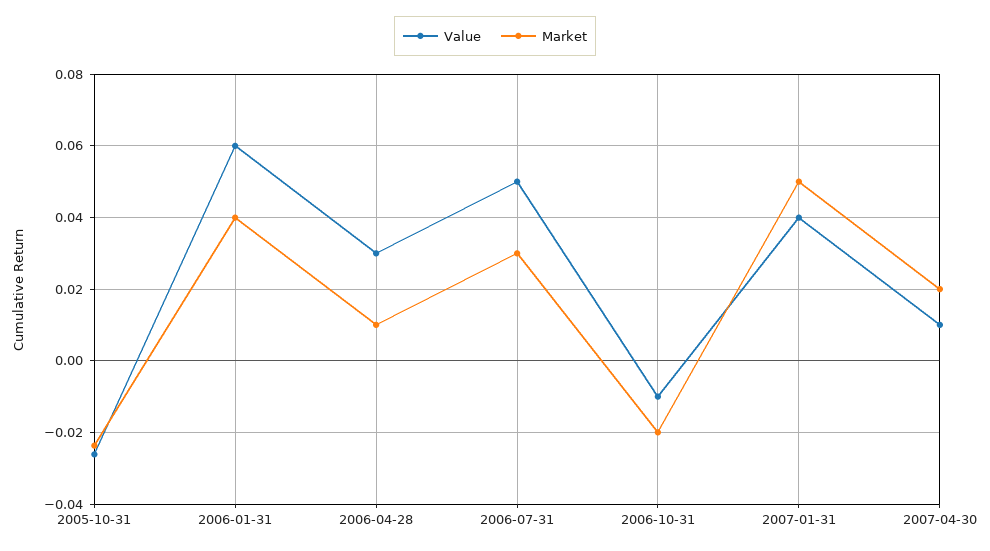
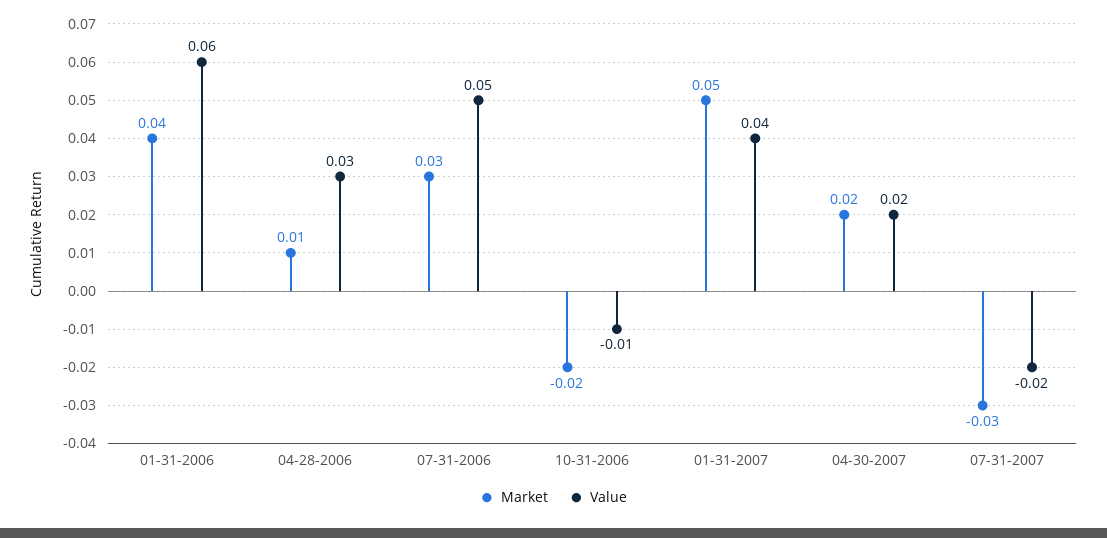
Value, 2005-10-31: -0.026 -> none
Market, 2005-10-31: -0.024 -> none
Value, 2007-04-30: 0.01 -> 0.02
Market, 07-31-2007: none -> -0.03
Value, 07-31-2007: none -> -0.02

